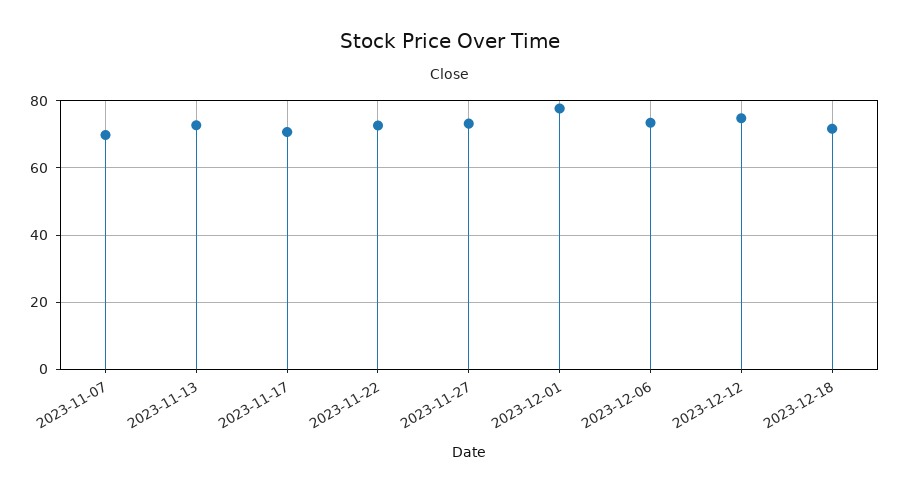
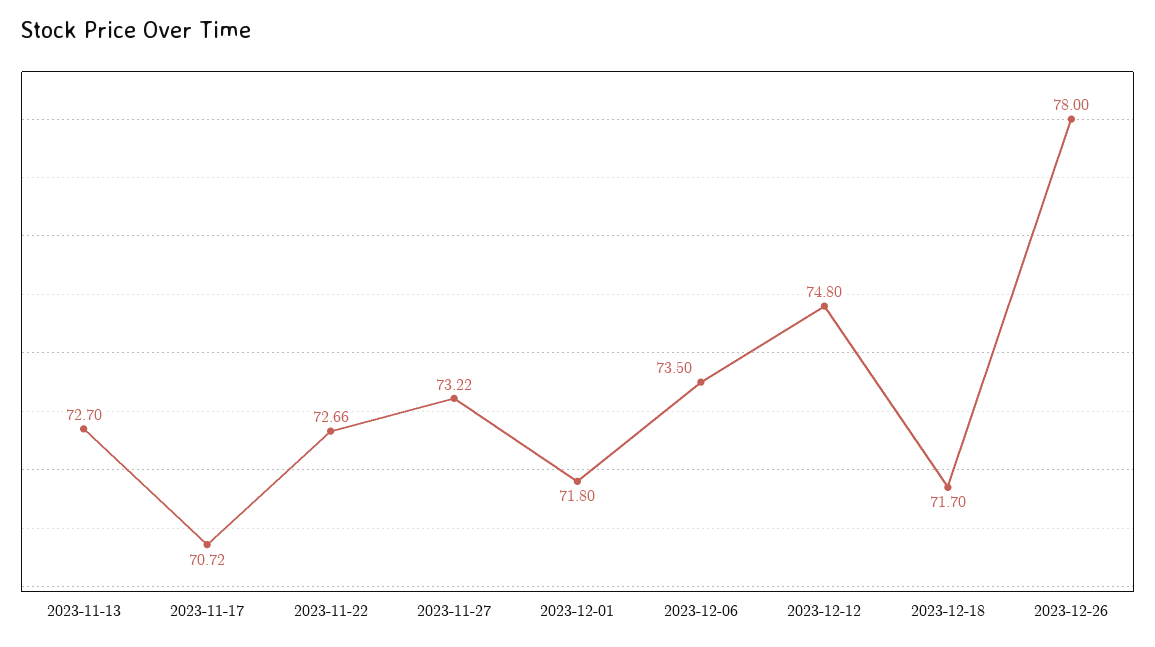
2023-11-07: 70 -> none
2023-12-01: 78 -> 71.8
2023-12-26: none -> 78

